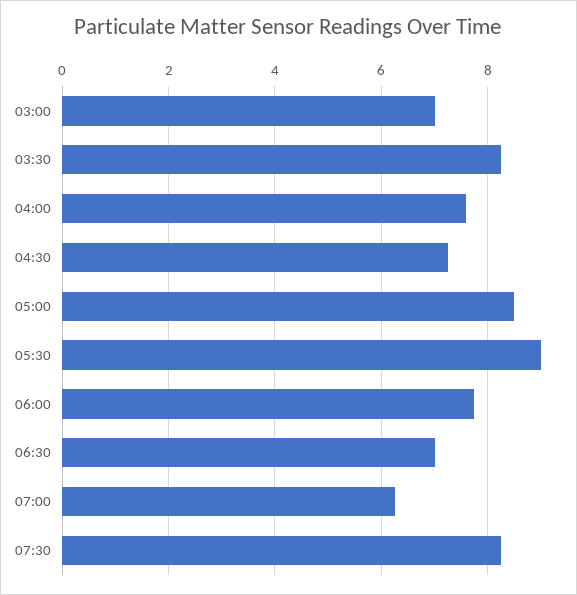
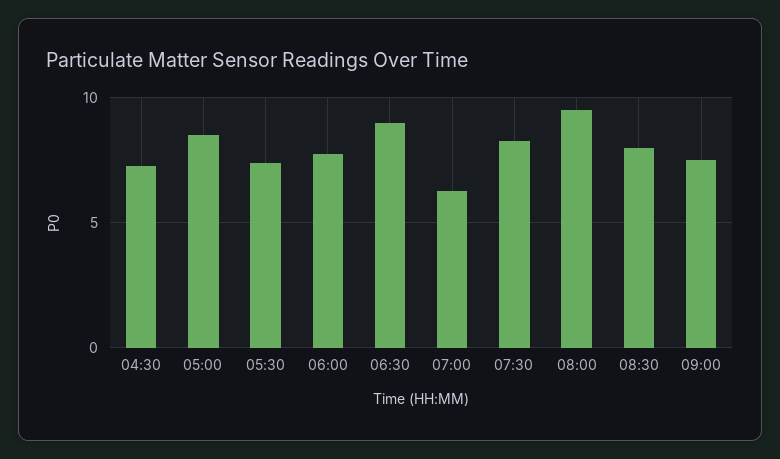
03:00: 7 -> none
03:30: 8.2 -> none
04:00: 7.6 -> none
05:30: 9 -> 7.5
06:30: 7 -> 9
08:00: none -> 9.5
08:30: none -> 8
09:00: none -> 7.5

